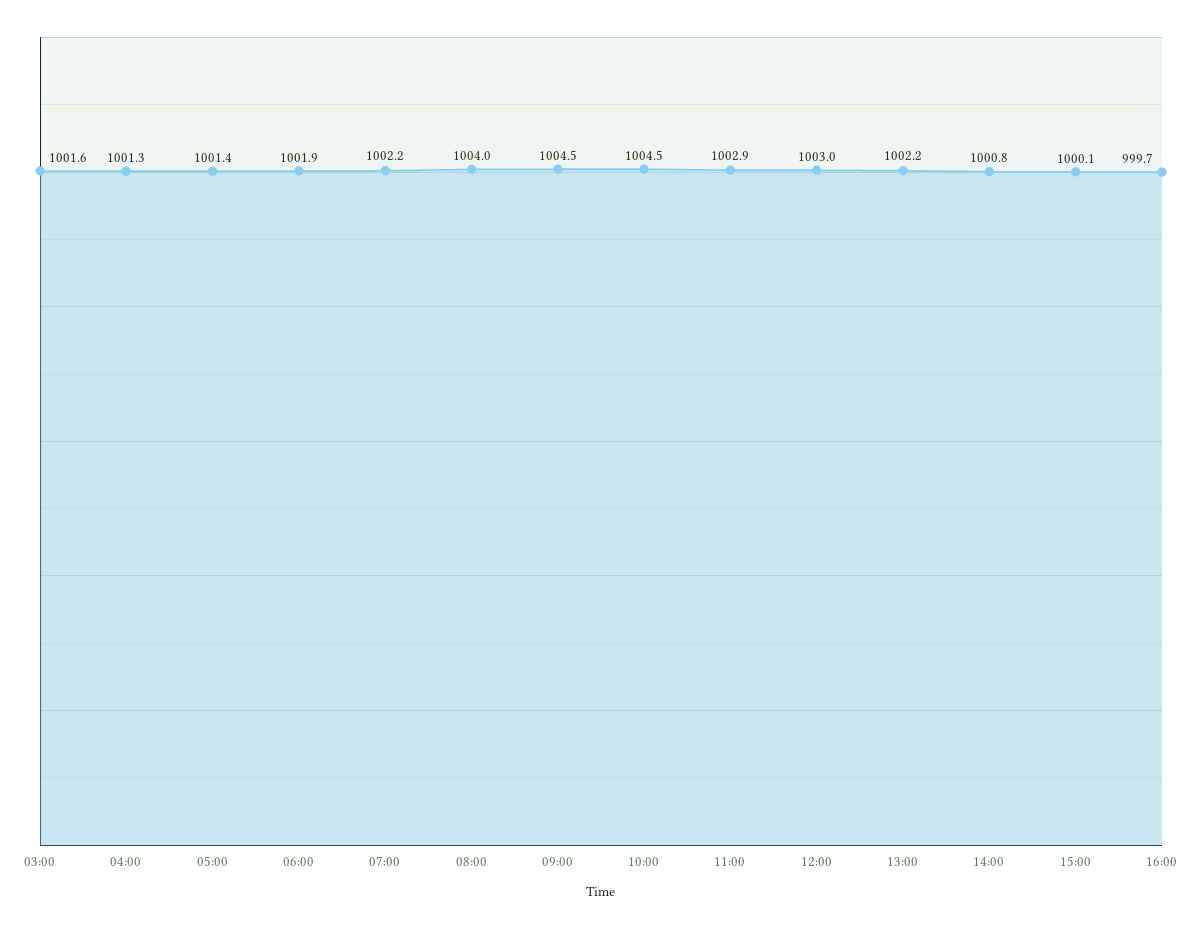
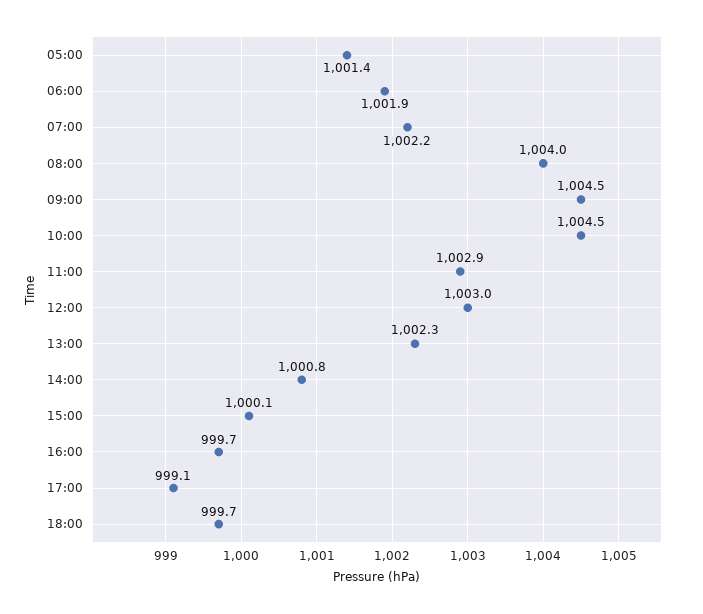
03:00: 1001.6 -> none
04:00: 1001.3 -> none
13:00: 1002.2 -> 1002.3
17:00: none -> 999.1
18:00: none -> 999.7

